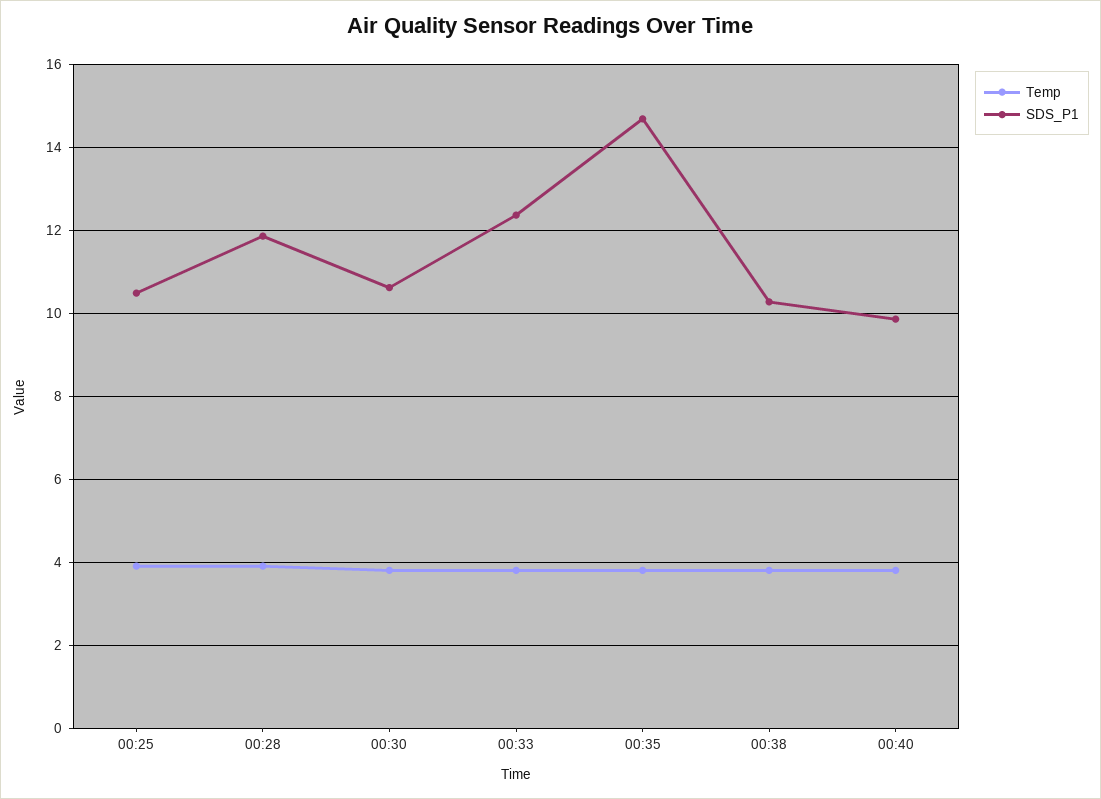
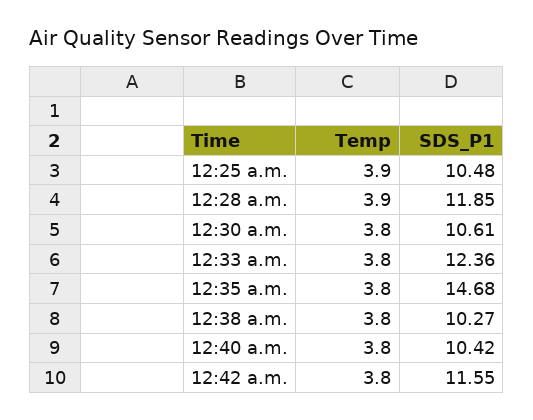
SDS_P1, 00:40: 9.8 -> 10.42
Temp, 12:42 a.m.: none -> 3.8
SDS_P1, 12:42 a.m.: none -> 11.55

